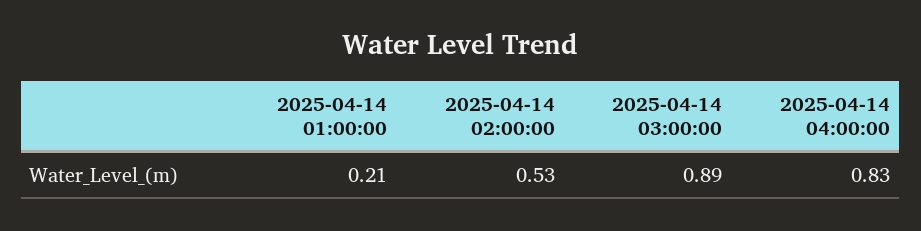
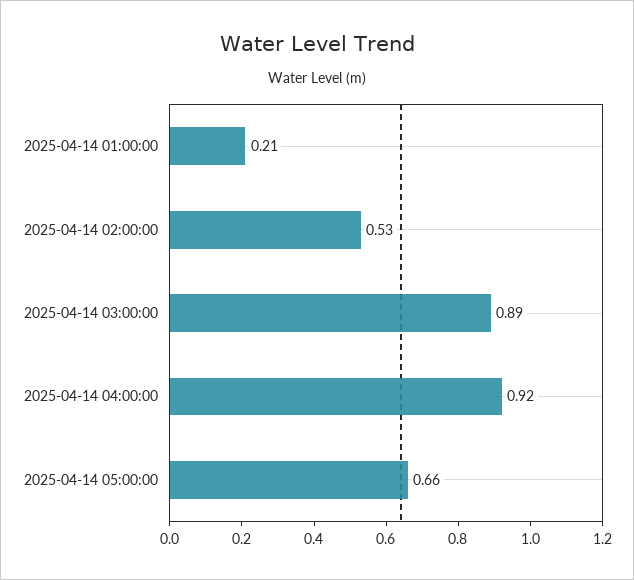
2025-04-14 04:00:00: 0.83 -> 0.92
2025-04-14 05:00:00: none -> 0.66

